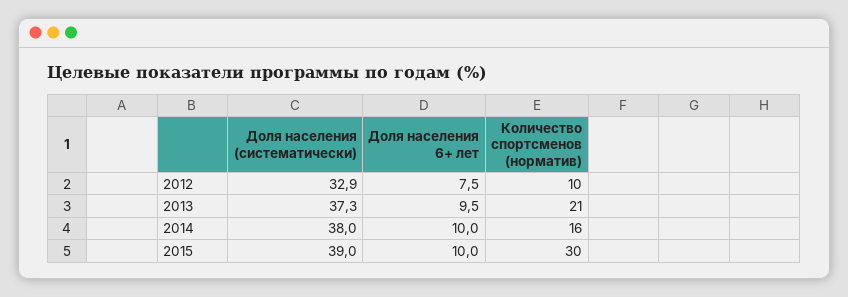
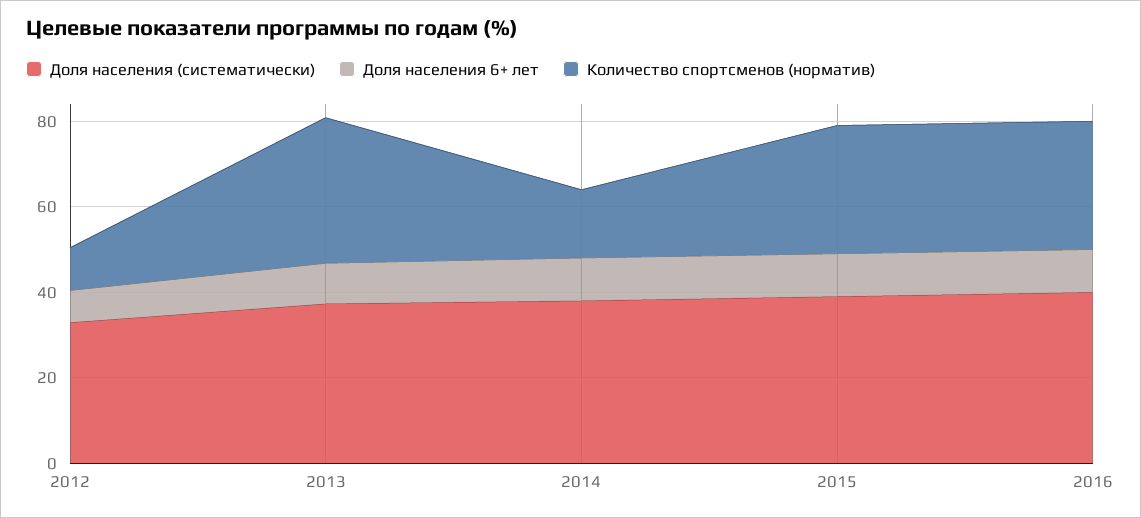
Количество спортсменов (норматив), 2013: 21 -> 35
Доля населения (систематически), 2016: none -> 40
Доля населения 6+ лет, 2016: none -> 10
Количество спортсменов (норматив), 2016: none -> 30

